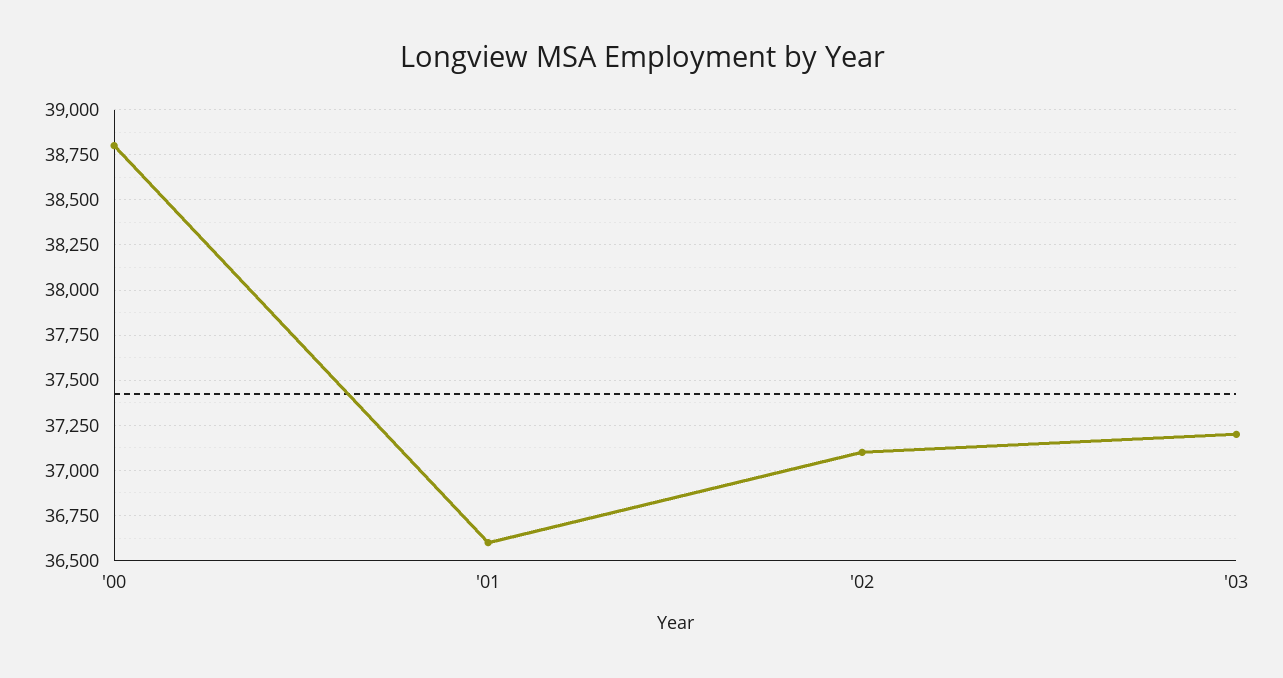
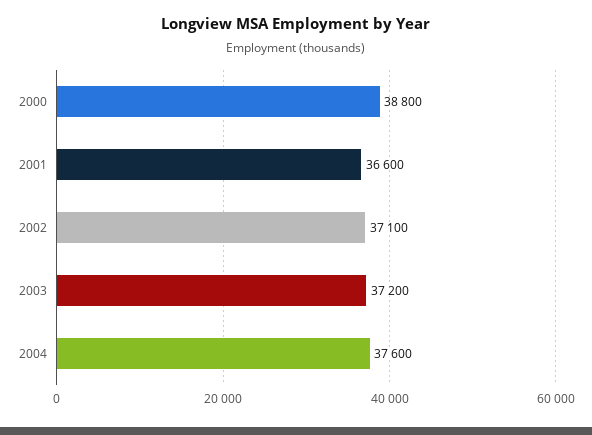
2004: none -> 37600

